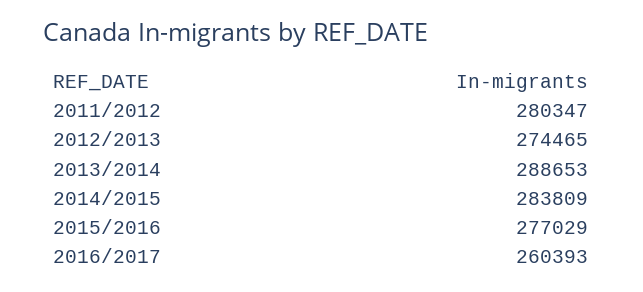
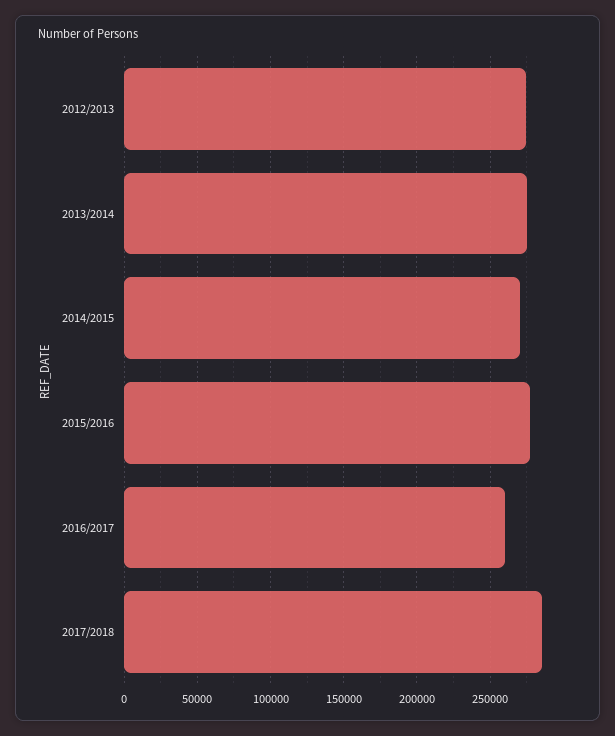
2011/2012: 280347 -> none
2013/2014: 288653 -> 275000
2014/2015: 283809 -> 270000
2017/2018: none -> 285000

